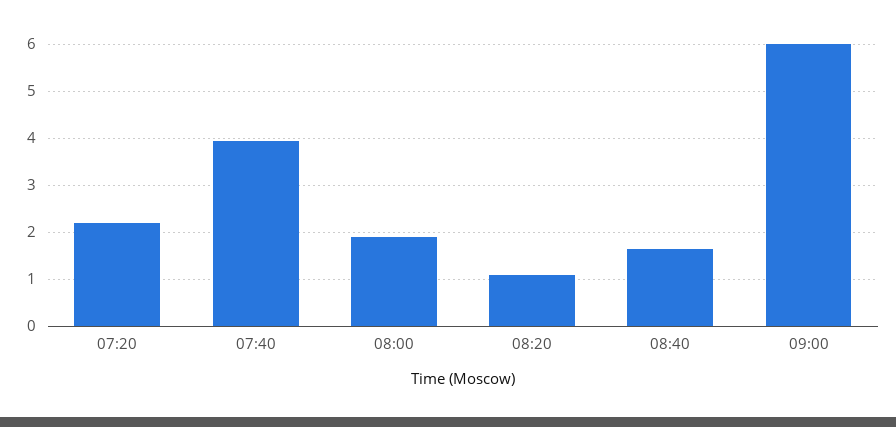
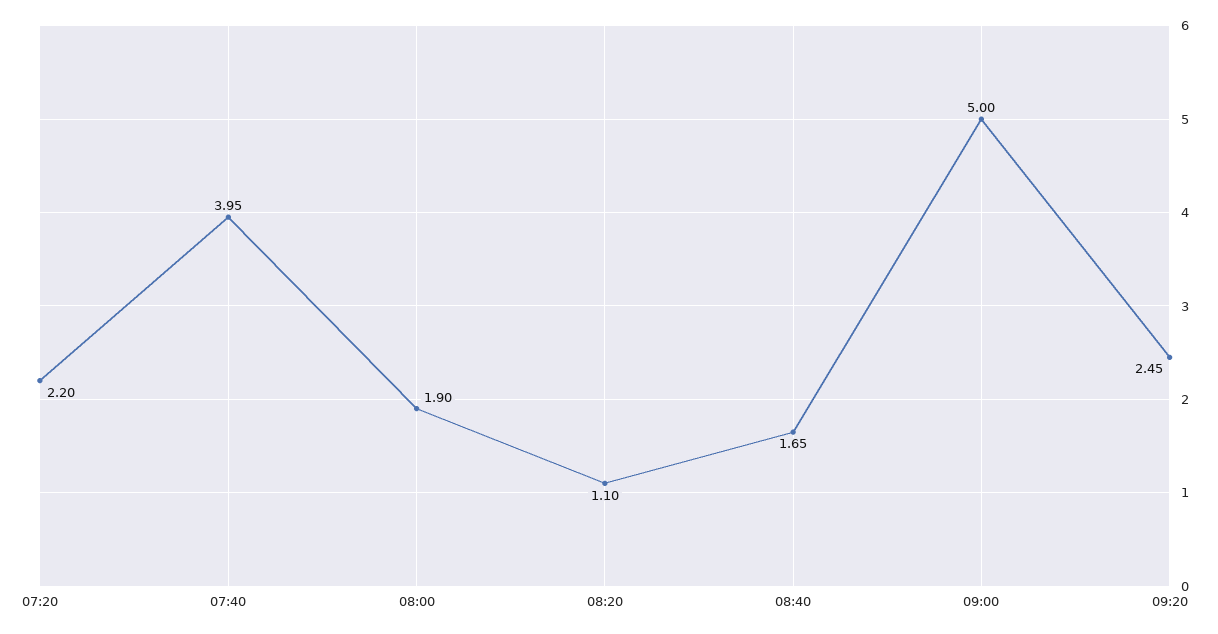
09:00: 6 -> 5
09:20: none -> 2.45

